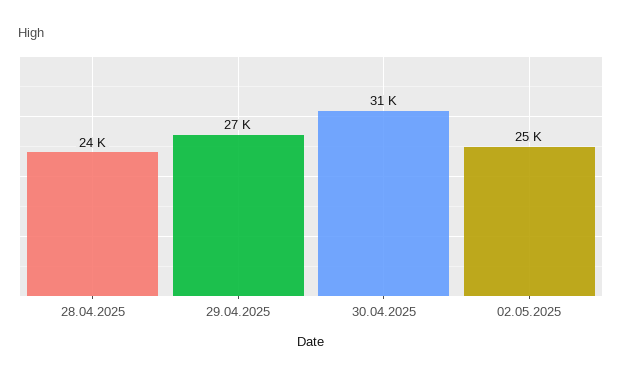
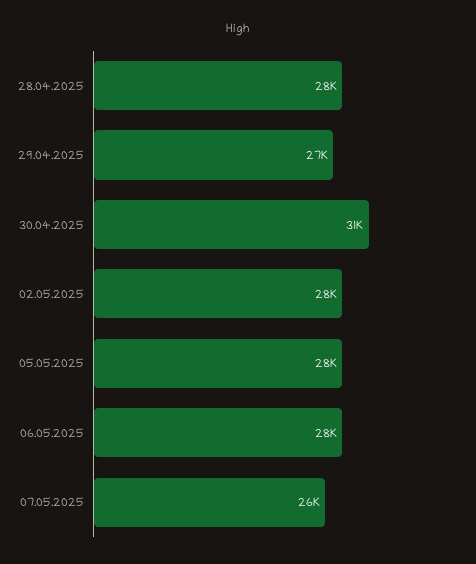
28.04.2025: 24000 -> 28000
02.05.2025: 25000 -> 28000
05.05.2025: none -> 28000
06.05.2025: none -> 28000
07.05.2025: none -> 26000

